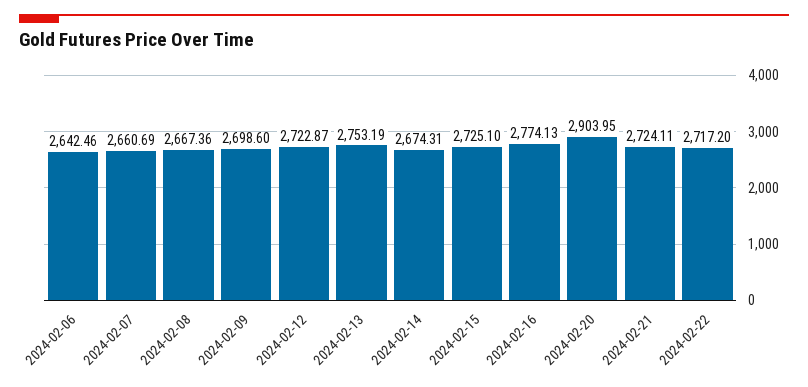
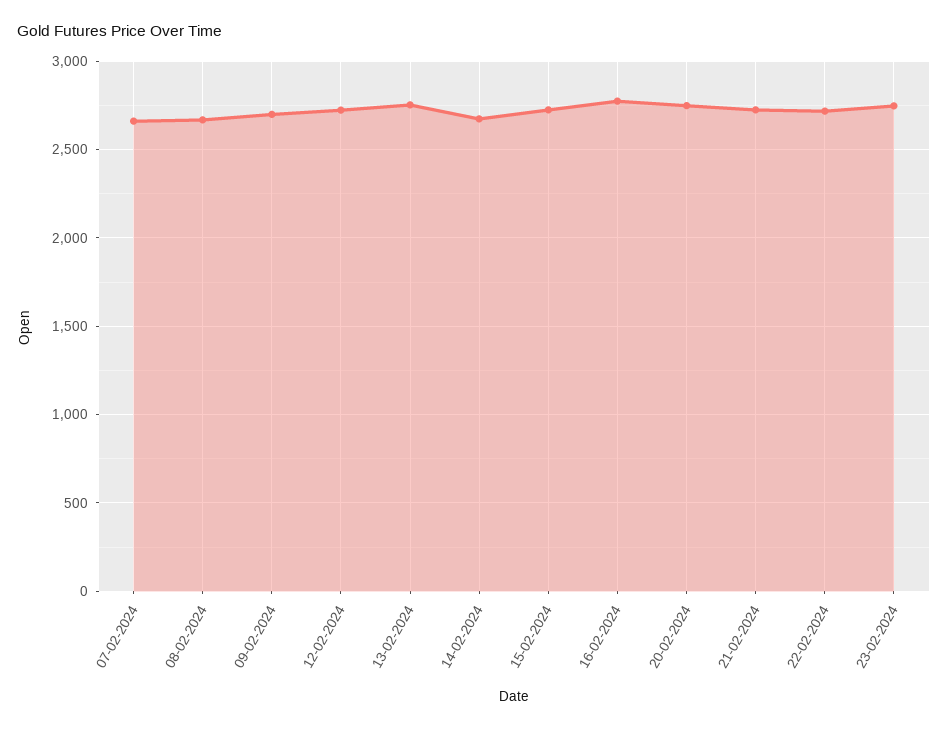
2024-02-06: 2642.46 -> none
2024-02-20: 2903.95 -> 2750
23-02-2024: none -> 2750

